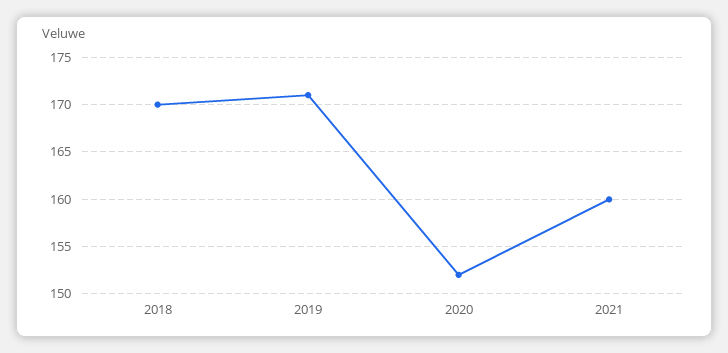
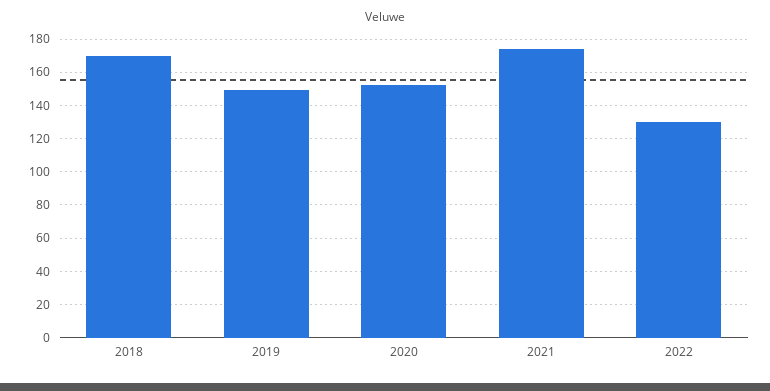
2019: 171 -> 150
2021: 160 -> 175
2022: none -> 130

